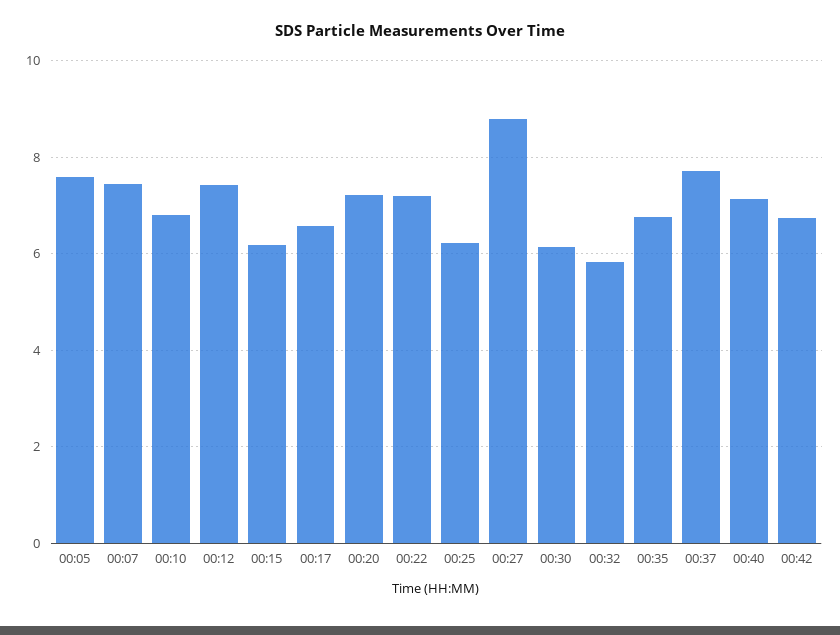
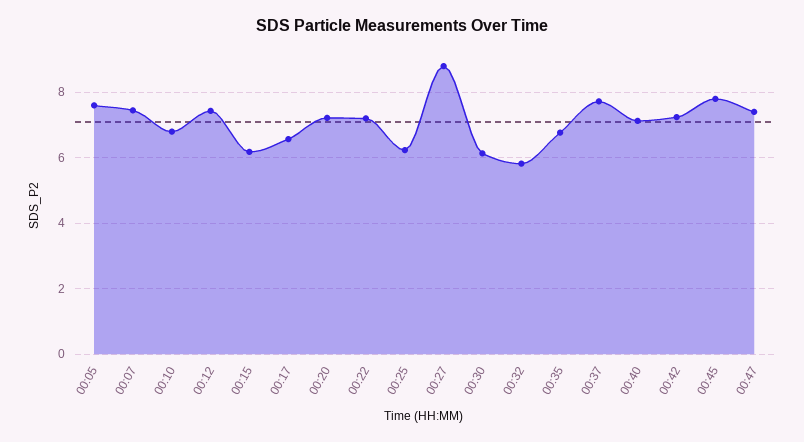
00:42: 6.8 -> 7.2
00:45: none -> 7.8
00:47: none -> 7.4

